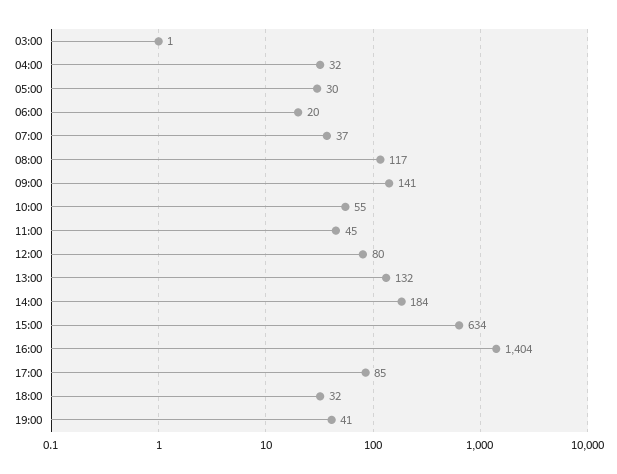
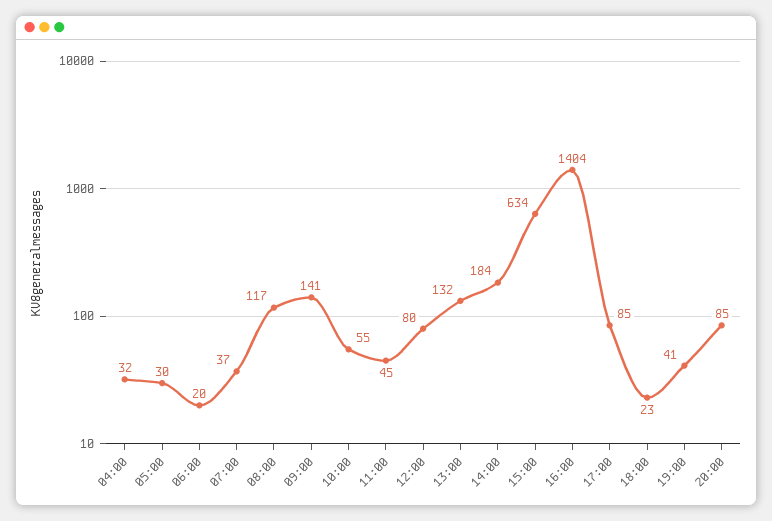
03:00: 1 -> none
18:00: 32 -> 23
20:00: none -> 85

